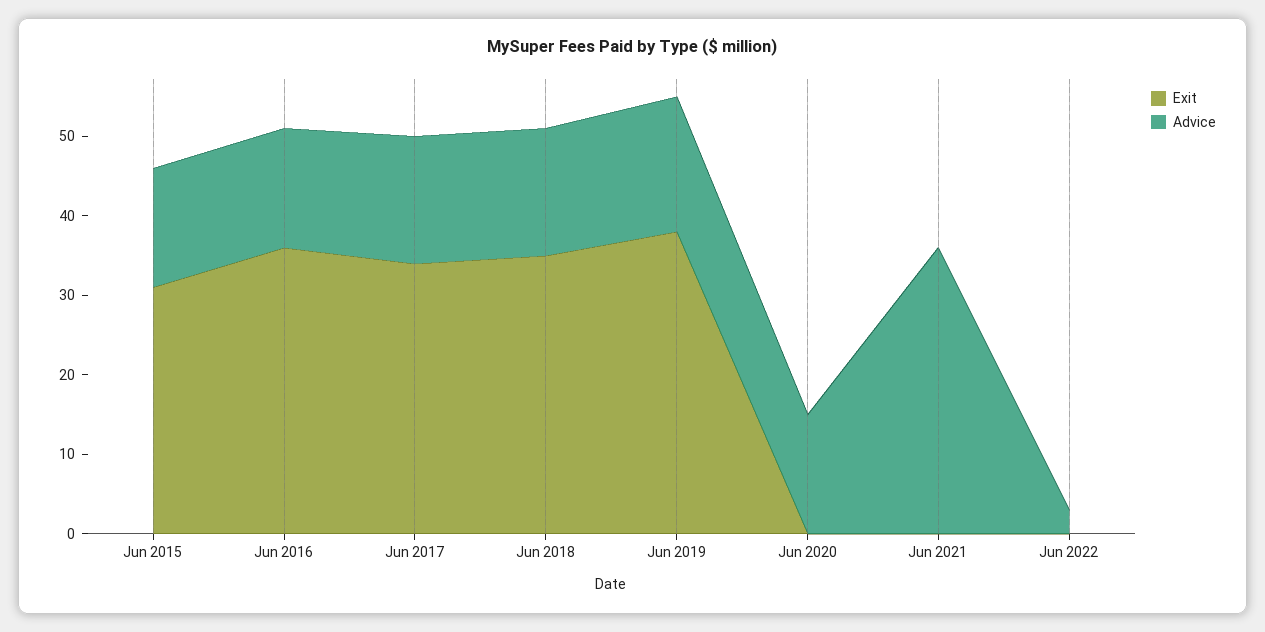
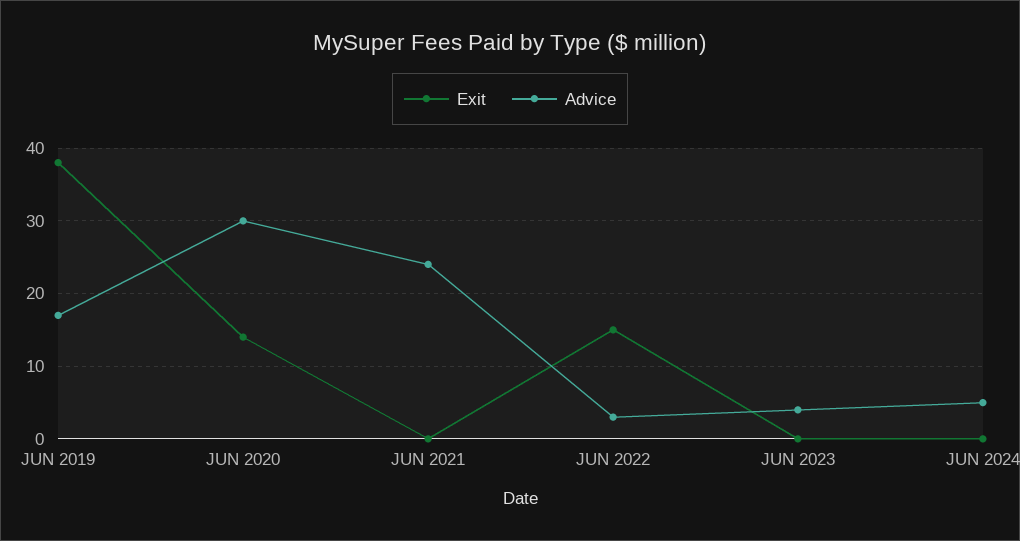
Exit, Jun 2015: 30 -> none
Advice, Jun 2015: 15 -> none
Exit, Jun 2016: 35 -> none
Advice, Jun 2016: 15 -> none
Exit, Jun 2017: 35 -> none
Advice, Jun 2017: 15 -> none
Exit, Jun 2018: 35 -> none
Advice, Jun 2018: 15 -> none
Exit, Jun 2020: 0 -> 14
Advice, Jun 2020: 15 -> 30
Advice, Jun 2021: 35 -> 24
Exit, Jun 2022: 0 -> 15
Exit, JUN 2023: none -> 0
Advice, JUN 2023: none -> 4
Exit, JUN 2024: none -> 0
Advice, JUN 2024: none -> 5

